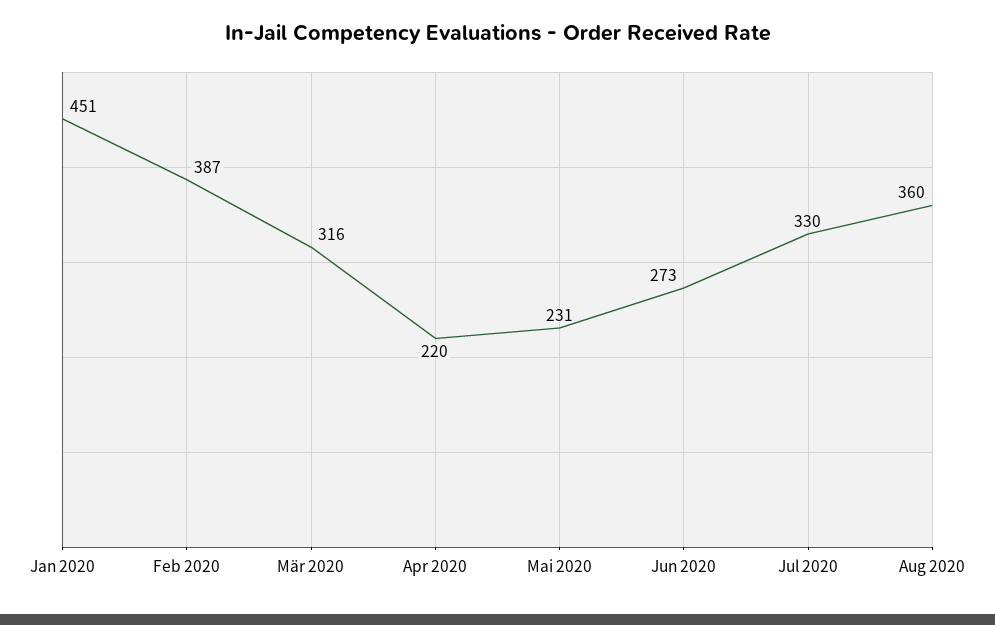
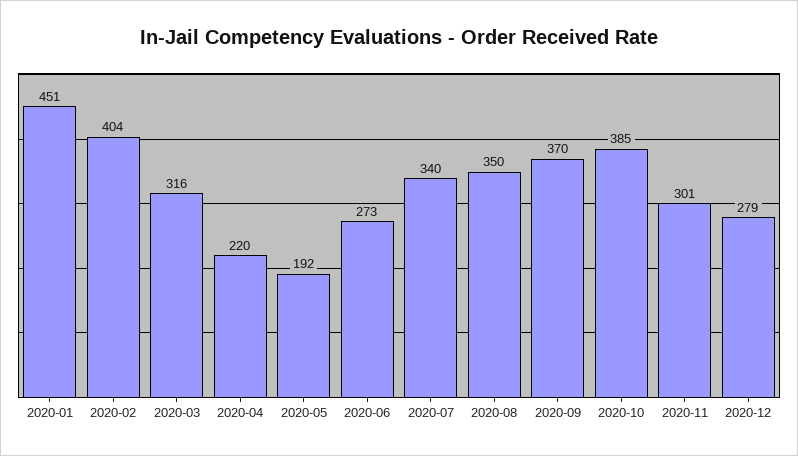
Feb 2020: 387 -> 404
Mai 2020: 231 -> 192
Jul 2020: 330 -> 340
Aug 2020: 360 -> 350
2020-09: none -> 370
2020-10: none -> 385
2020-11: none -> 301
2020-12: none -> 279

